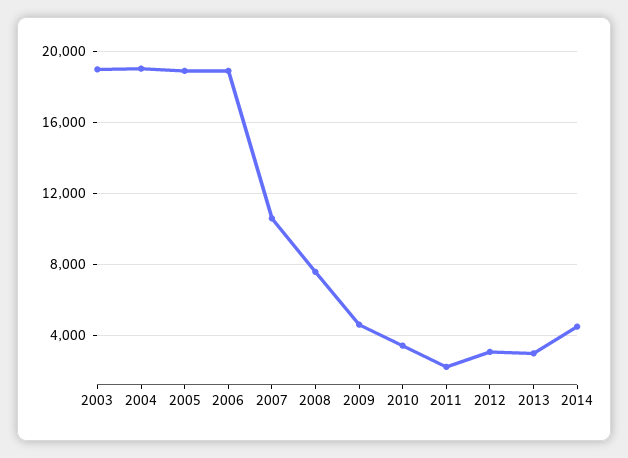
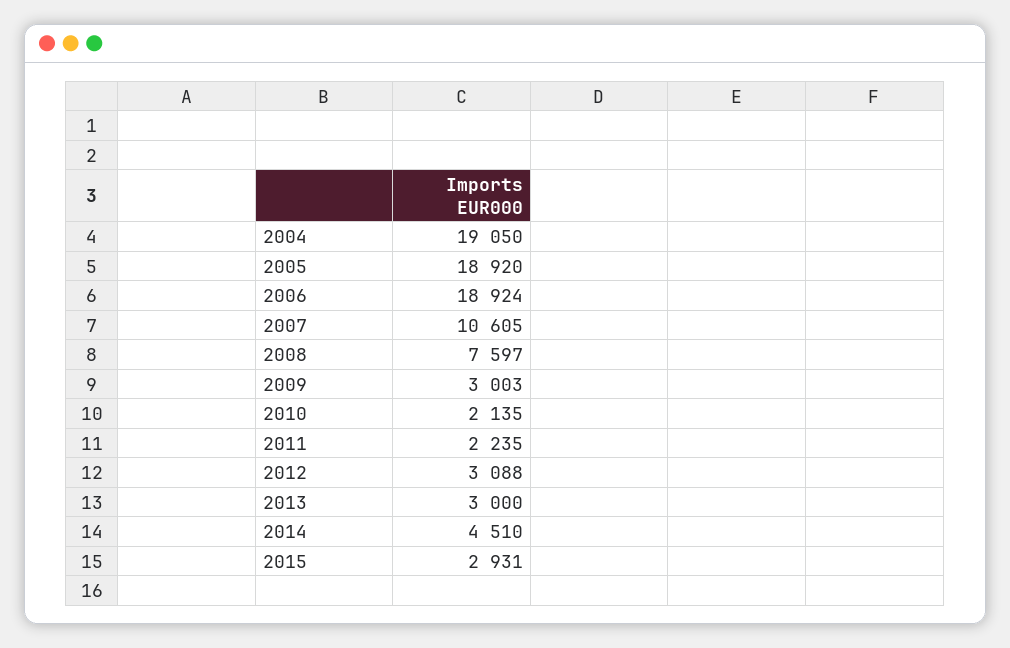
2003: 19000 -> none
2009: 4500 -> 3003
2010: 3500 -> 2135
2015: none -> 2931

